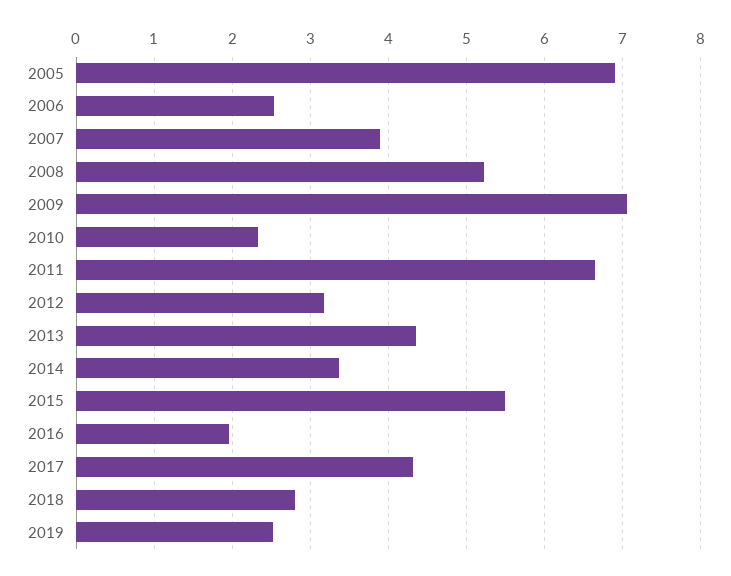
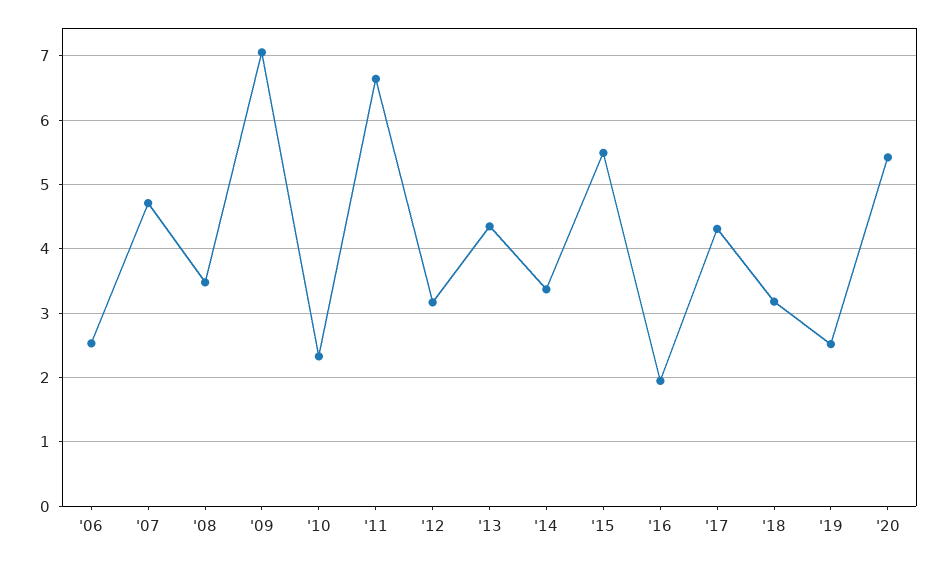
2005: 6.9 -> none
2007: 3.9 -> 4.7
2008: 5.2 -> 3.5
2018: 2.8 -> 3.2
'20: none -> 5.4

